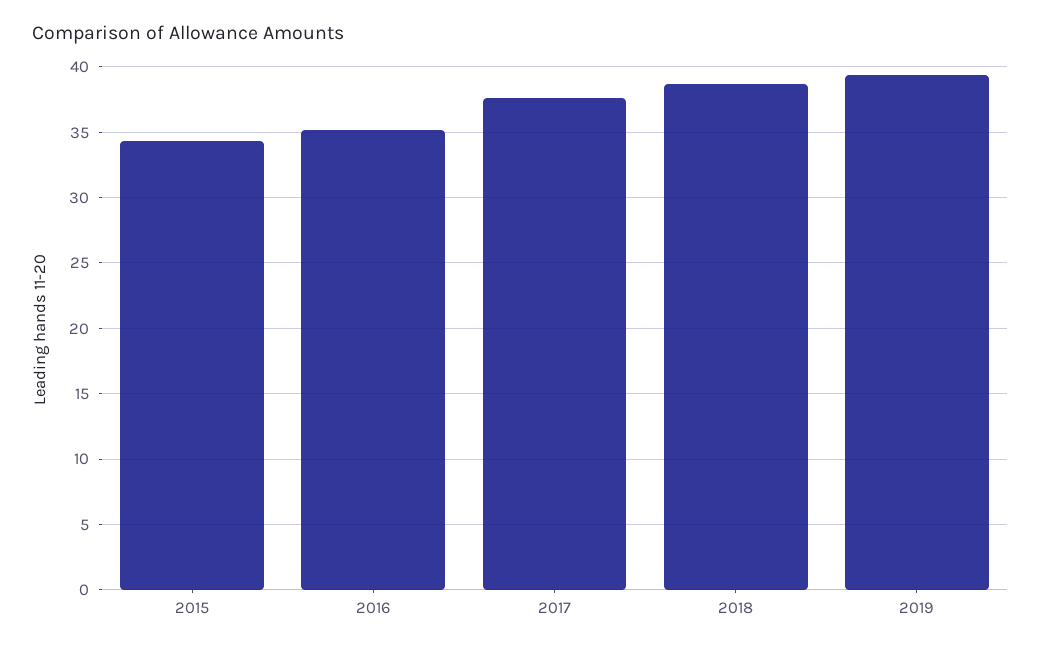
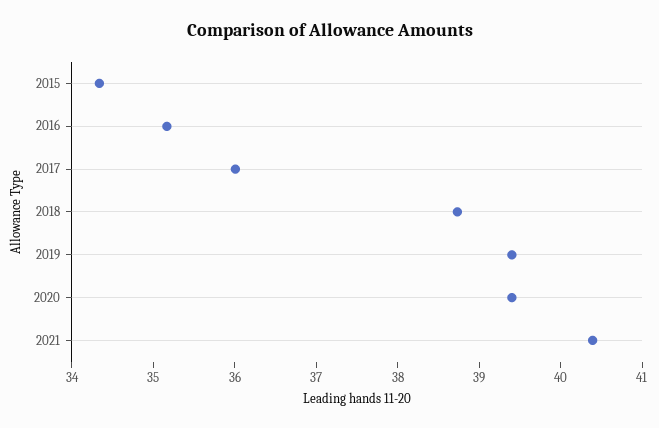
2017: 37.5 -> 36
2020: none -> 39.4
2021: none -> 40.4

